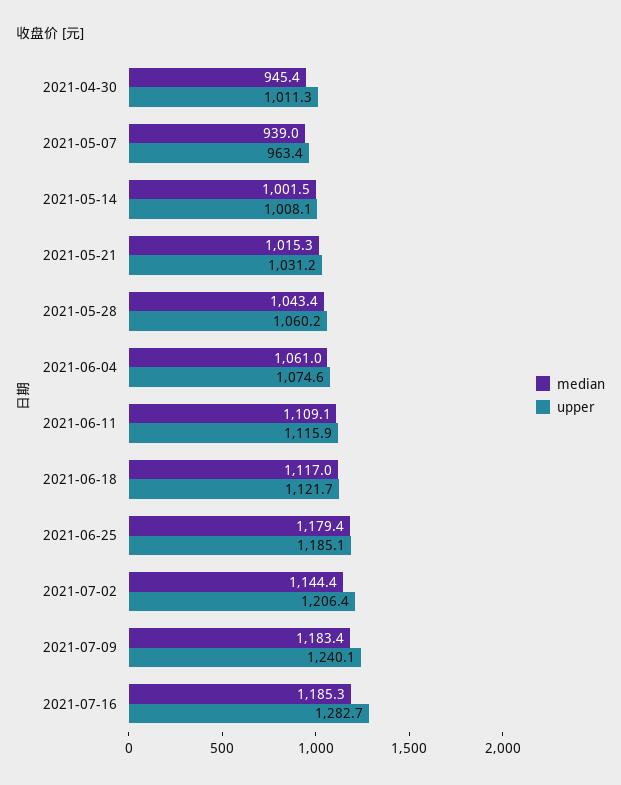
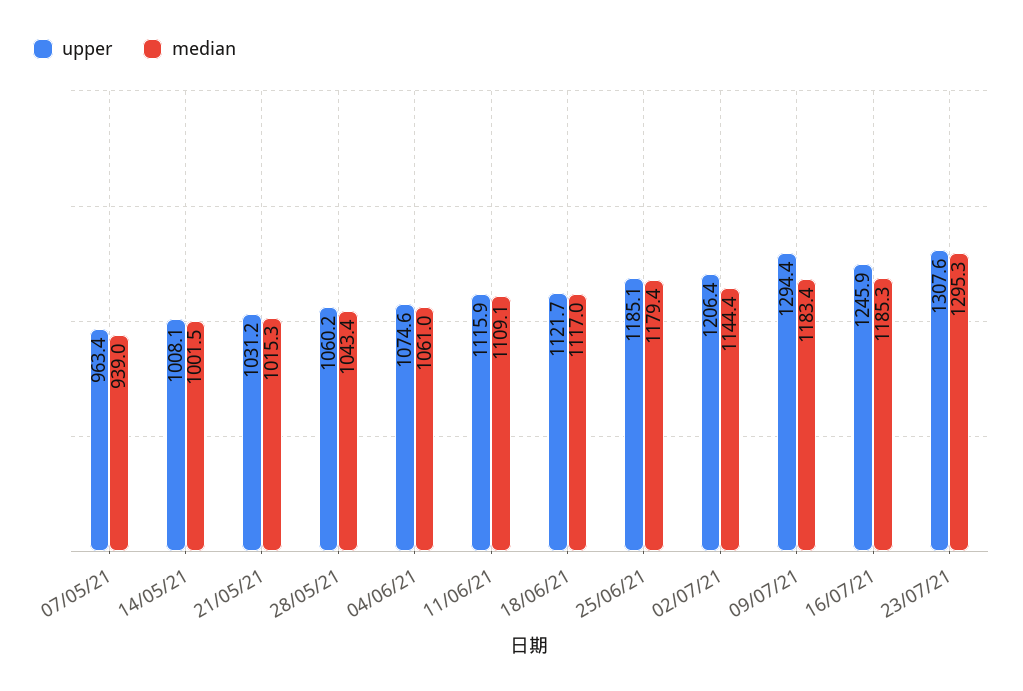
median, 2021-04-30: 945.4 -> none
upper, 2021-04-30: 1011.3 -> none
upper, 2021-07-09: 1240.1 -> 1294.4
upper, 2021-07-16: 1282.7 -> 1245.9
upper, 23/07/21: none -> 1307.6
median, 23/07/21: none -> 1295.3

